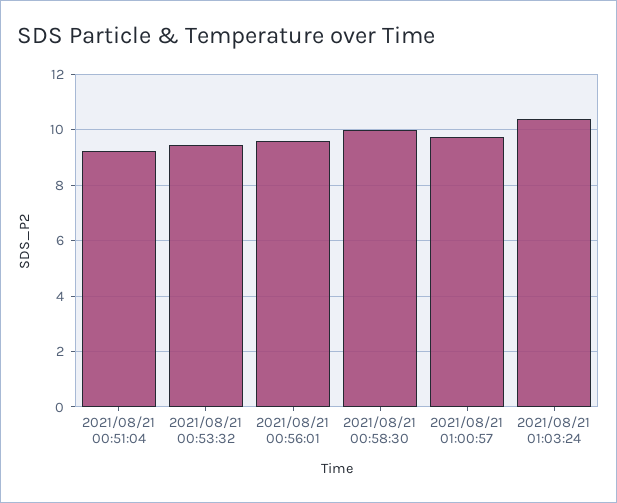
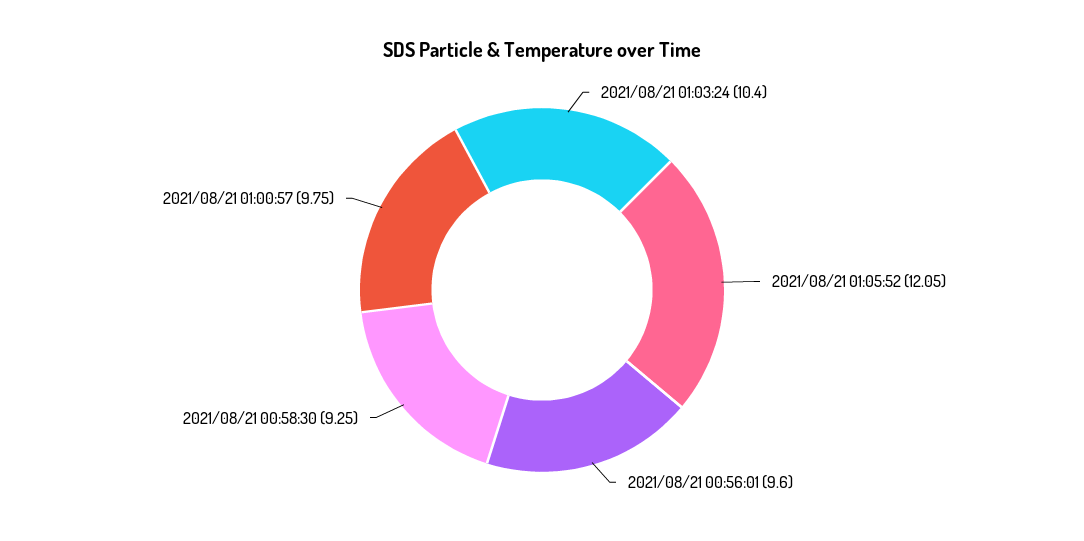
2021/08/21 00:51:04: 9.25 -> none
2021/08/21 00:53:32: 9.5 -> none
2021/08/21 00:58:30: 10 -> 9.25
2021/08/21 01:05:52: none -> 12.05

